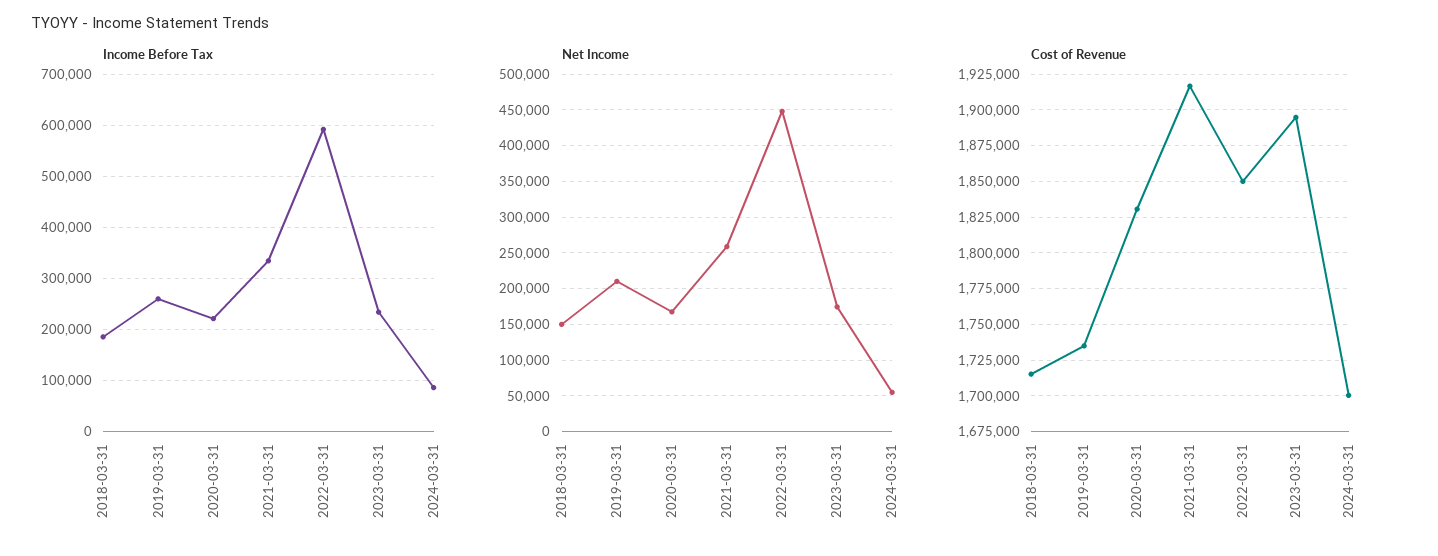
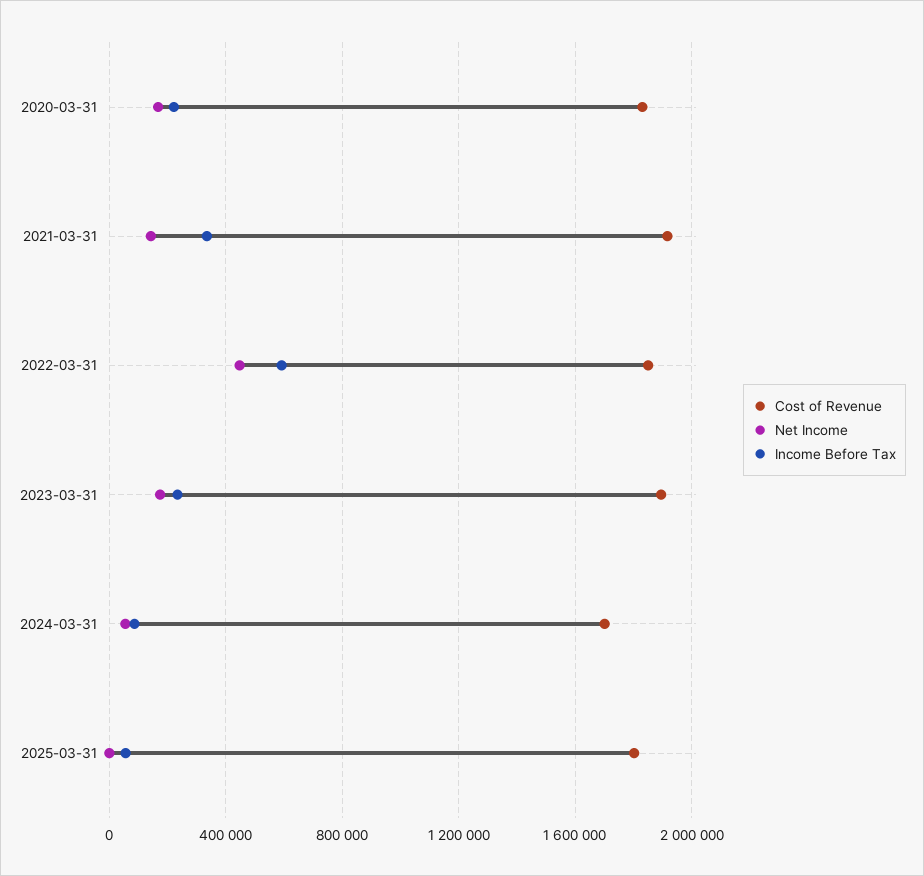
Income Before Tax, 2018-03-31: 180000 -> none
Income Before Tax, 2019-03-31: 260000 -> none
Net Income, 2018-03-31: 150000 -> none
Net Income, 2019-03-31: 210000 -> none
Net Income, 2021-03-31: 260000 -> 150000
Cost of Revenue, 2018-03-31: 1715000 -> none
Cost of Revenue, 2019-03-31: 1735000 -> none
Cost of Revenue, 2025-03-31: none -> 1800000
Net Income, 2025-03-31: none -> 0
Income Before Tax, 2025-03-31: none -> 50000

